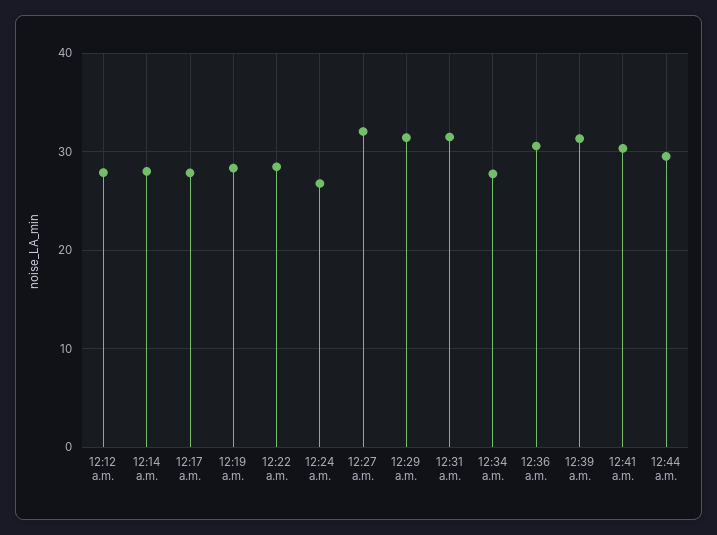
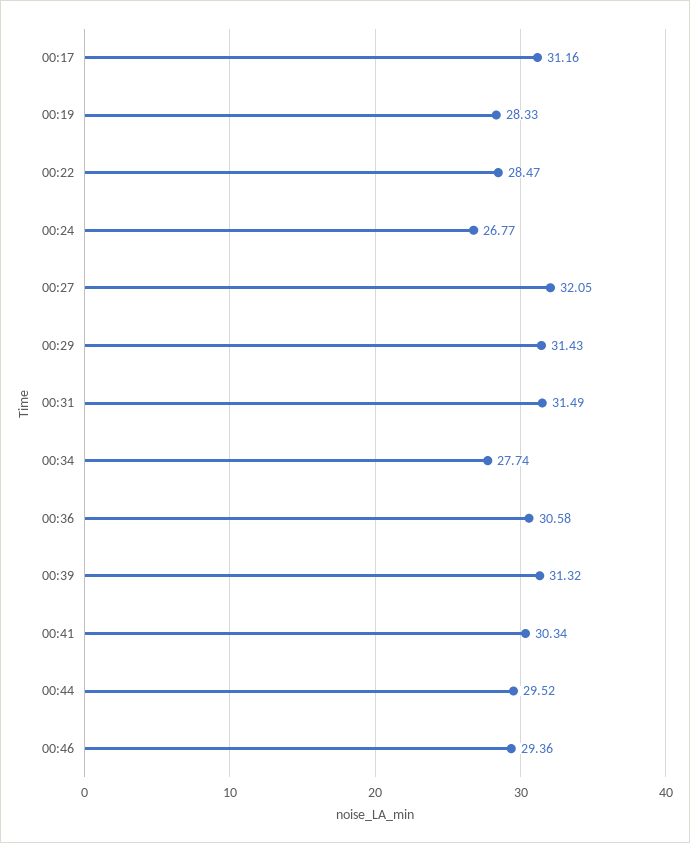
12:12 a.m.: 28 -> none
12:14 a.m.: 28 -> none
12:17 a.m.: 28 -> 31.16
00:46: none -> 29.36

